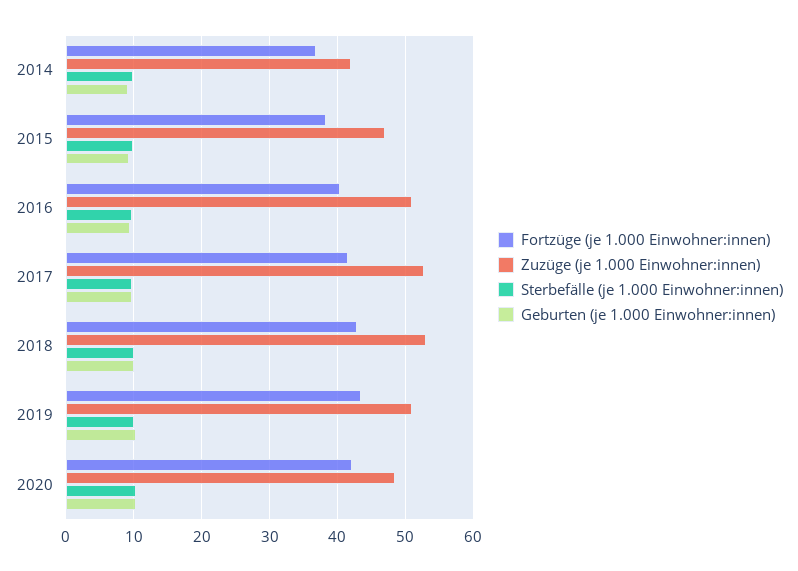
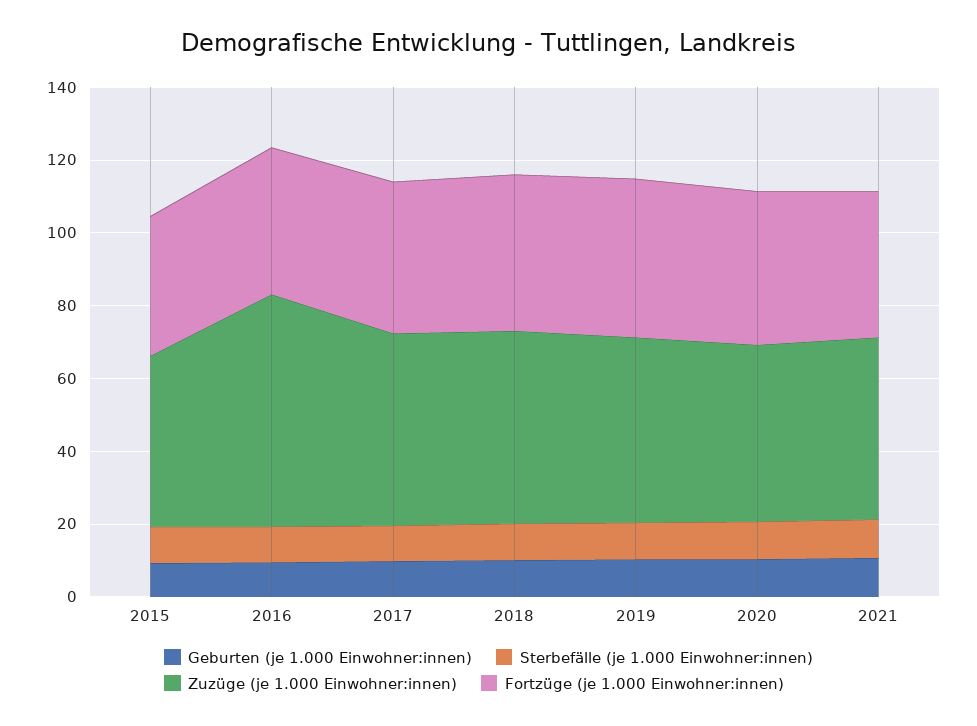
Fortzüge (je 1.000 Einwohner:innen), 2014: 37 -> none
Zuzüge (je 1.000 Einwohner:innen), 2014: 42 -> none
Sterbefälle (je 1.000 Einwohner:innen), 2014: 10 -> none
Geburten (je 1.000 Einwohner:innen), 2014: 9 -> none
Zuzüge (je 1.000 Einwohner:innen), 2016: 51 -> 65
Geburten (je 1.000 Einwohner:innen), 2021: none -> 10
Sterbefälle (je 1.000 Einwohner:innen), 2021: none -> 10
Zuzüge (je 1.000 Einwohner:innen), 2021: none -> 50
Fortzüge (je 1.000 Einwohner:innen), 2021: none -> 40

